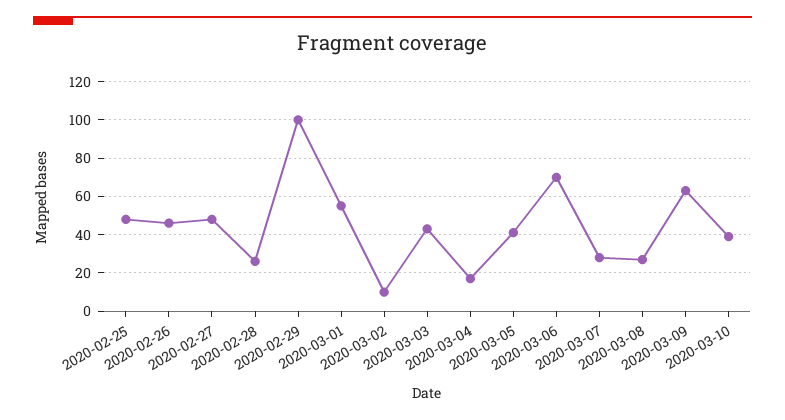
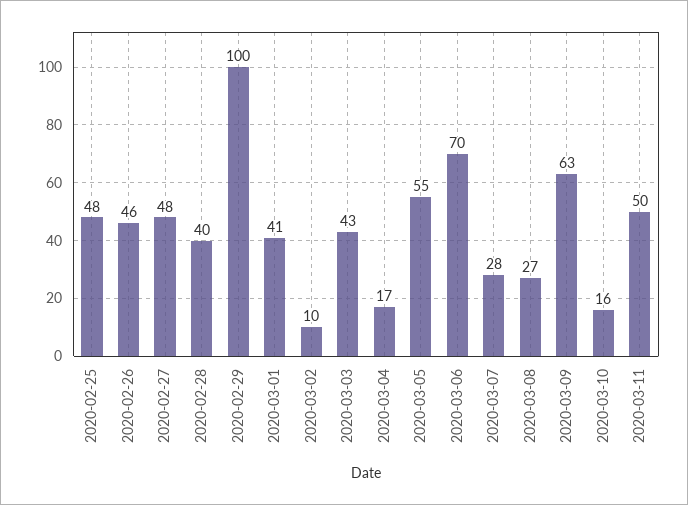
2020-02-28: 25 -> 40
2020-03-01: 55 -> 41
2020-03-05: 40 -> 55
2020-03-10: 40 -> 16
2020-03-11: none -> 50

